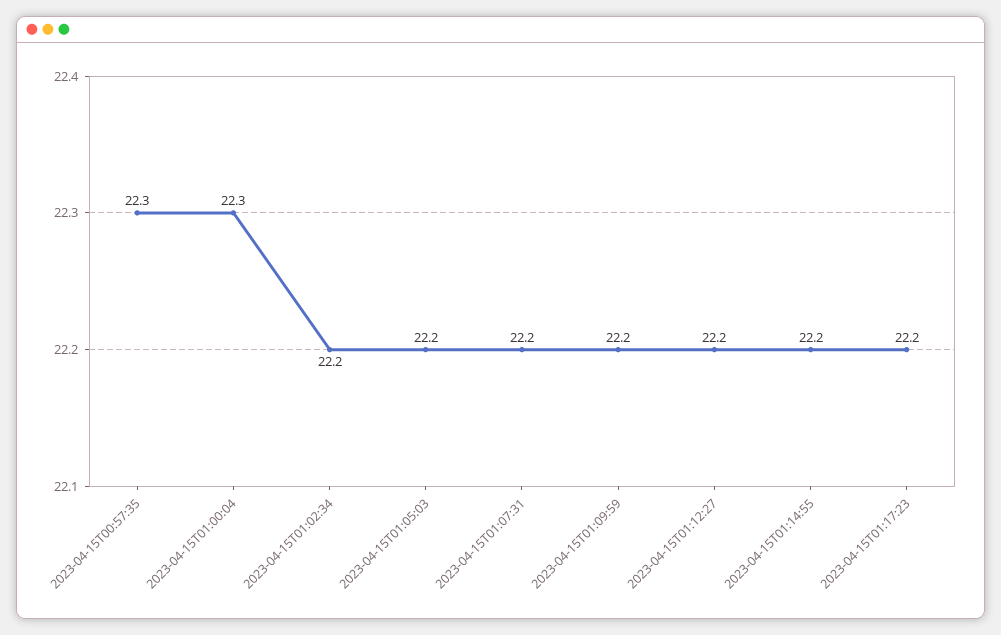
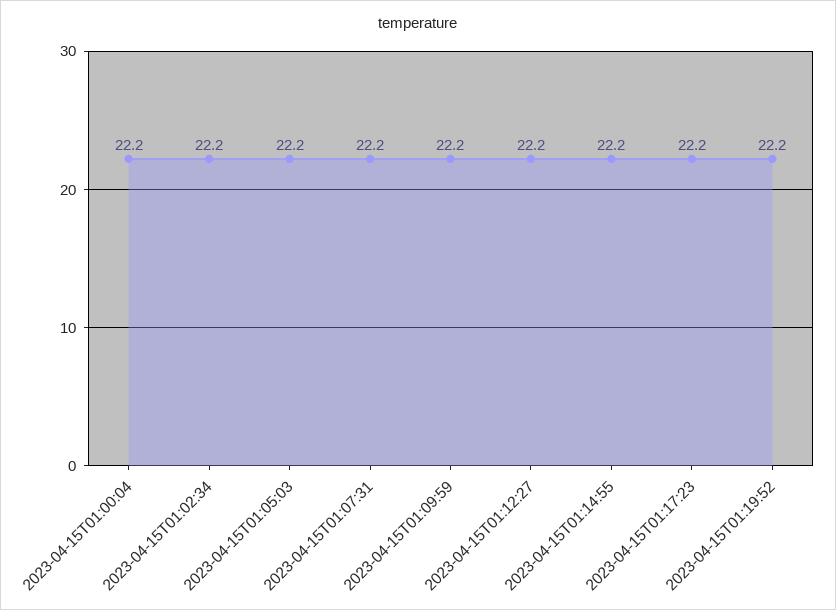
2023-04-15T00:57:35: 22.3 -> none
2023-04-15T01:00:04: 22.3 -> 22.2
2023-04-15T01:19:52: none -> 22.2

